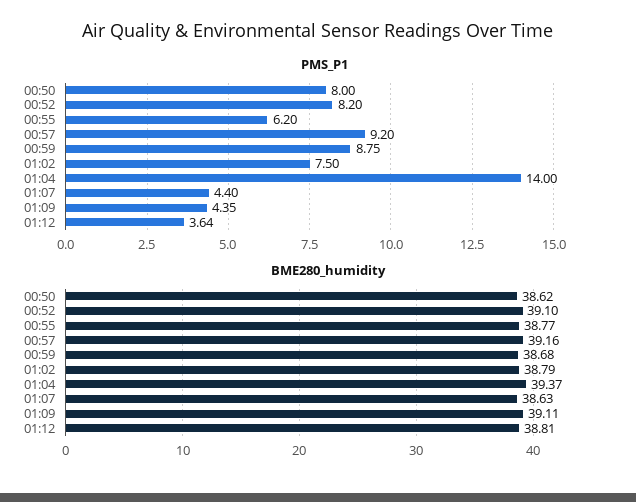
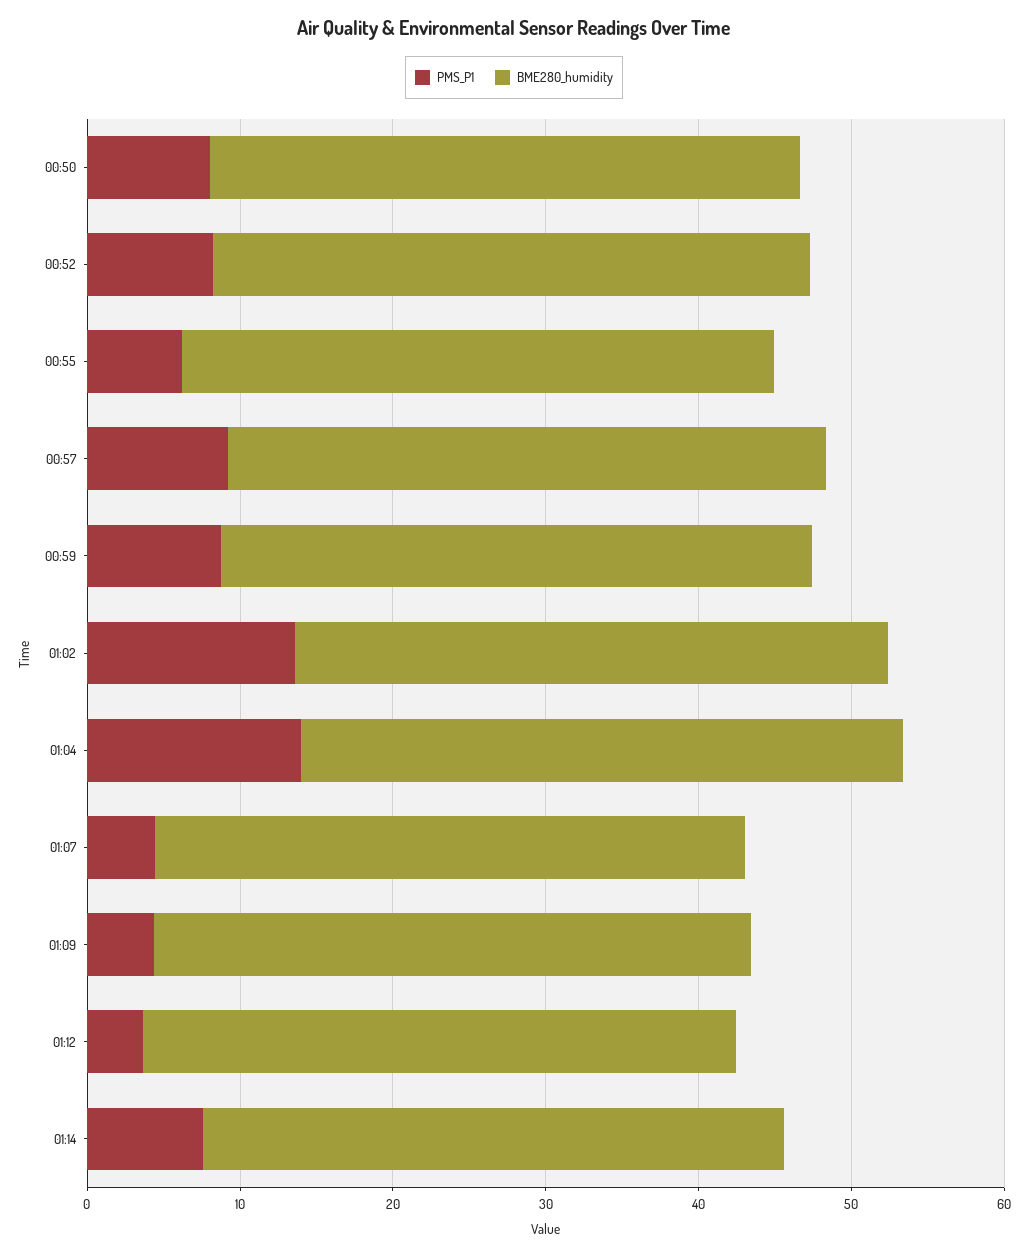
PMS_P1, 01:02: 7.5 -> 14
PMS_P1, 01:14: none -> 8
BME280_humidity, 01:14: none -> 38

